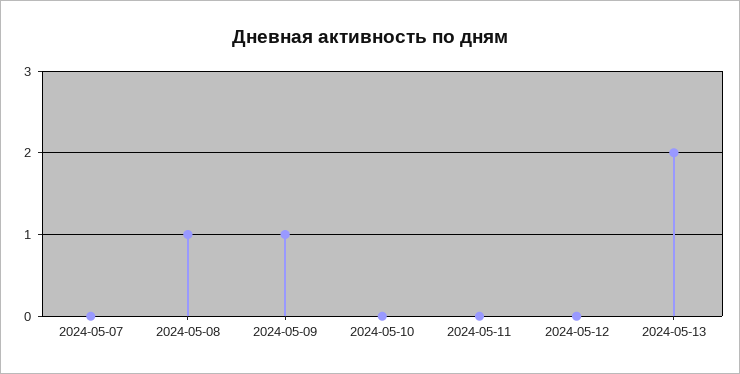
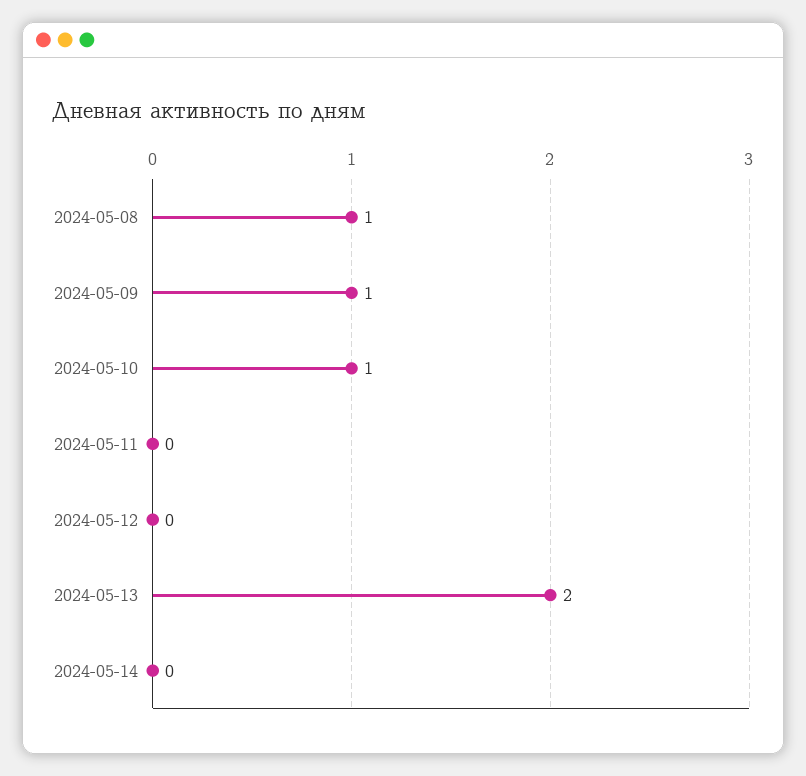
2024-05-07: 0 -> none
2024-05-10: 0 -> 1
2024-05-14: none -> 0

